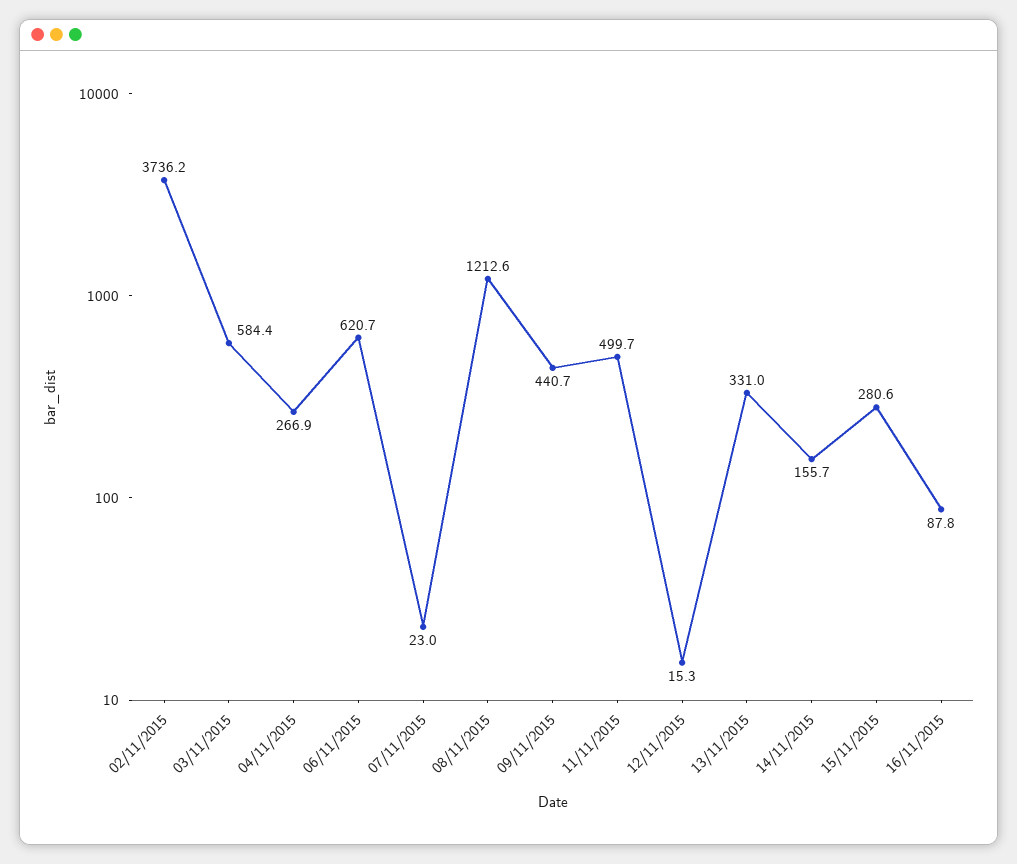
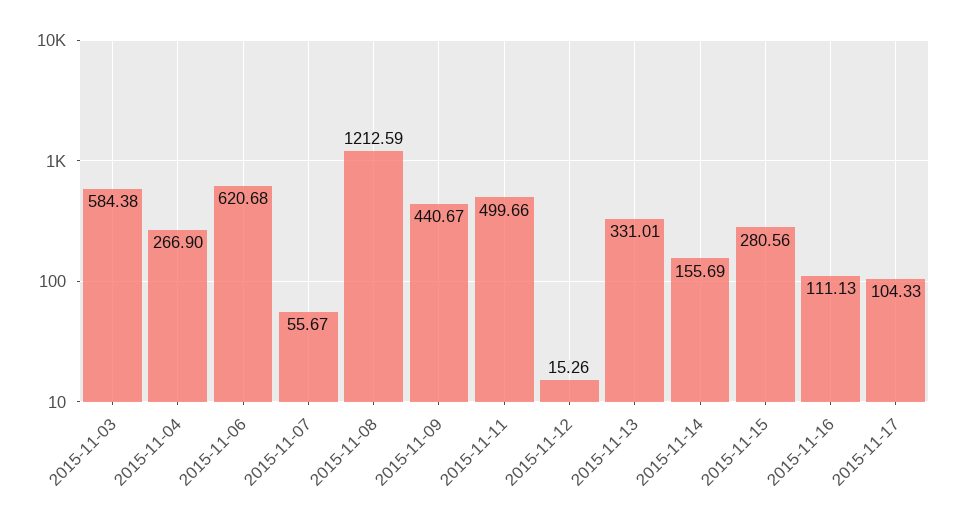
02/11/2015: 3736.2 -> none
07/11/2015: 23 -> 55.67
16/11/2015: 87.8 -> 111.13
2015-11-17: none -> 104.33

